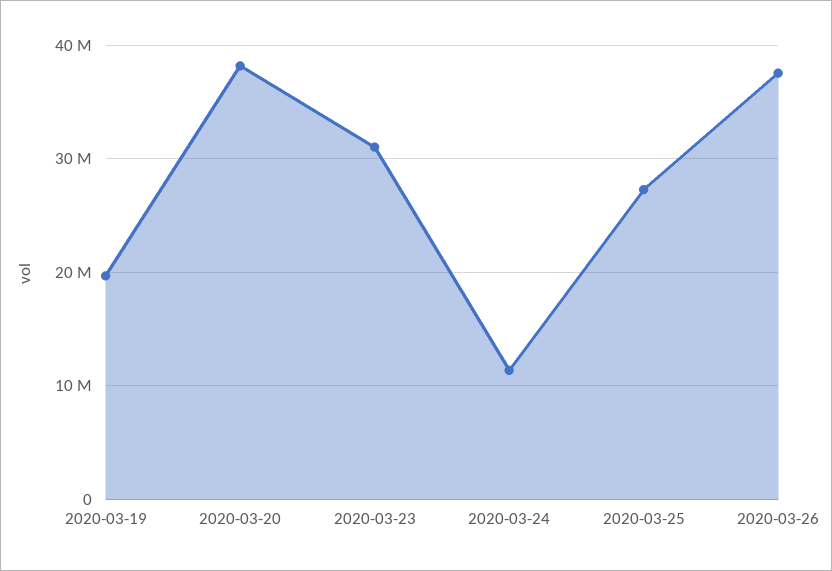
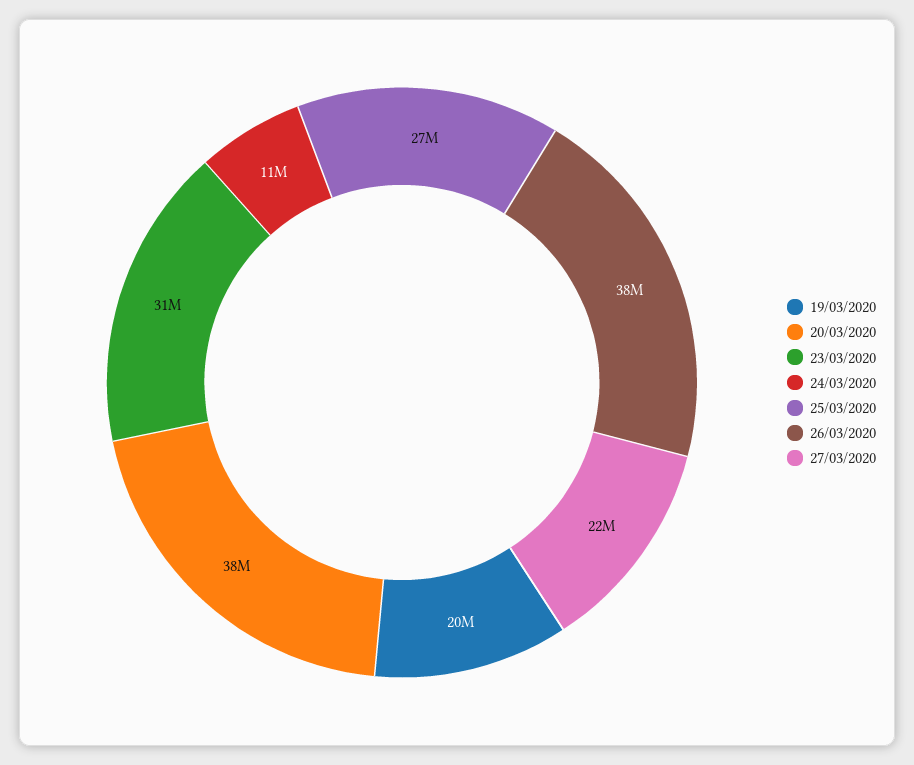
27/03/2020: none -> 22000000

